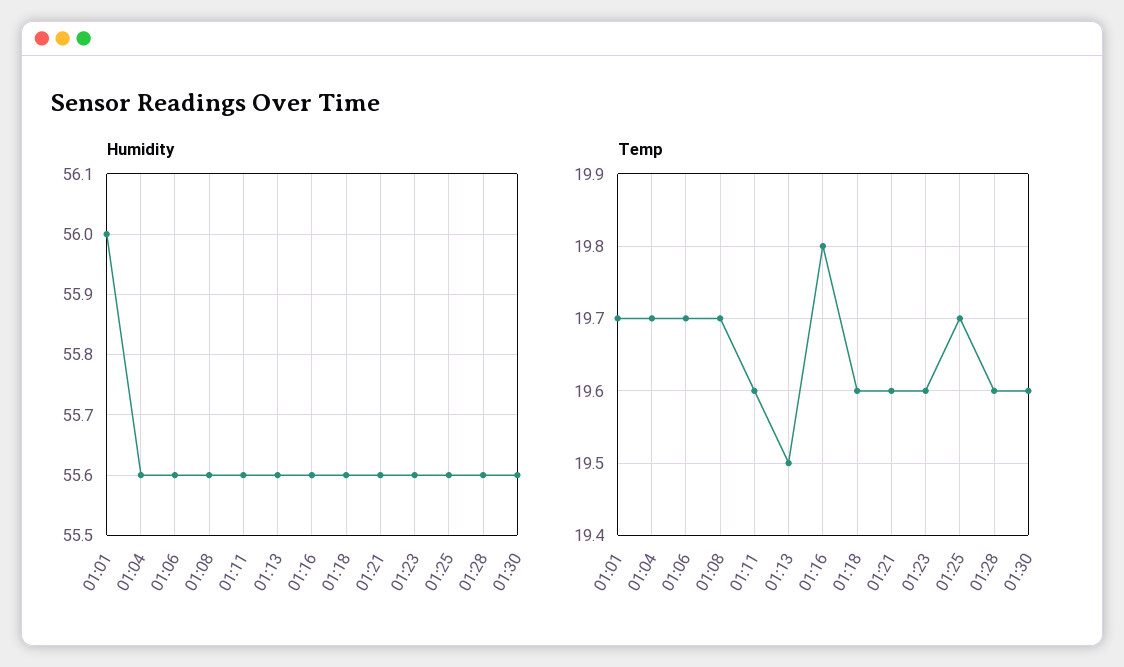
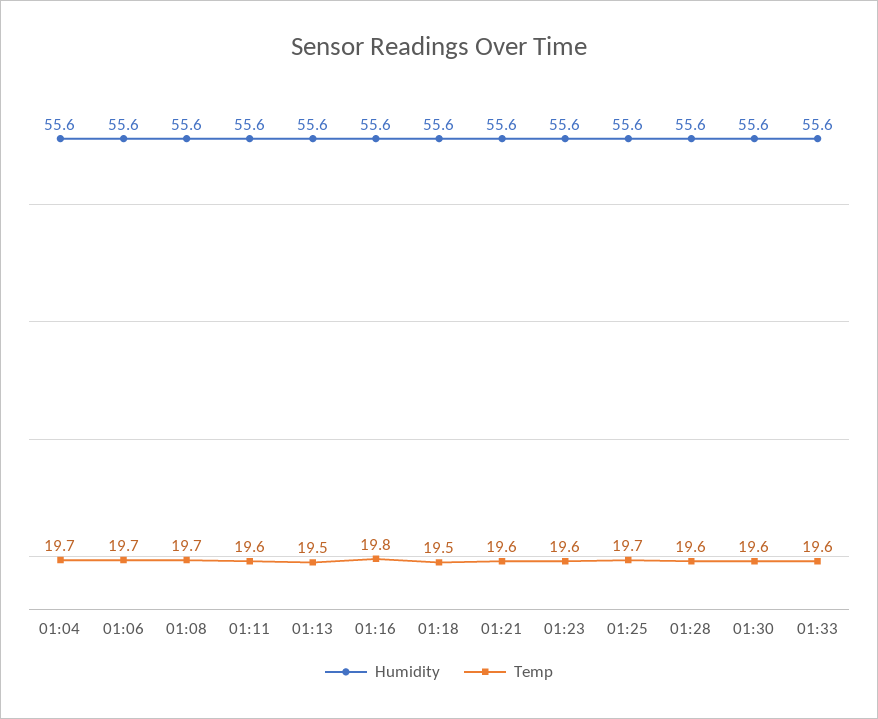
Humidity, 01:01: 56 -> none
Temp, 01:01: 19.7 -> none
Temp, 01:18: 19.6 -> 19.5
Humidity, 01:33: none -> 55.6
Temp, 01:33: none -> 19.6

